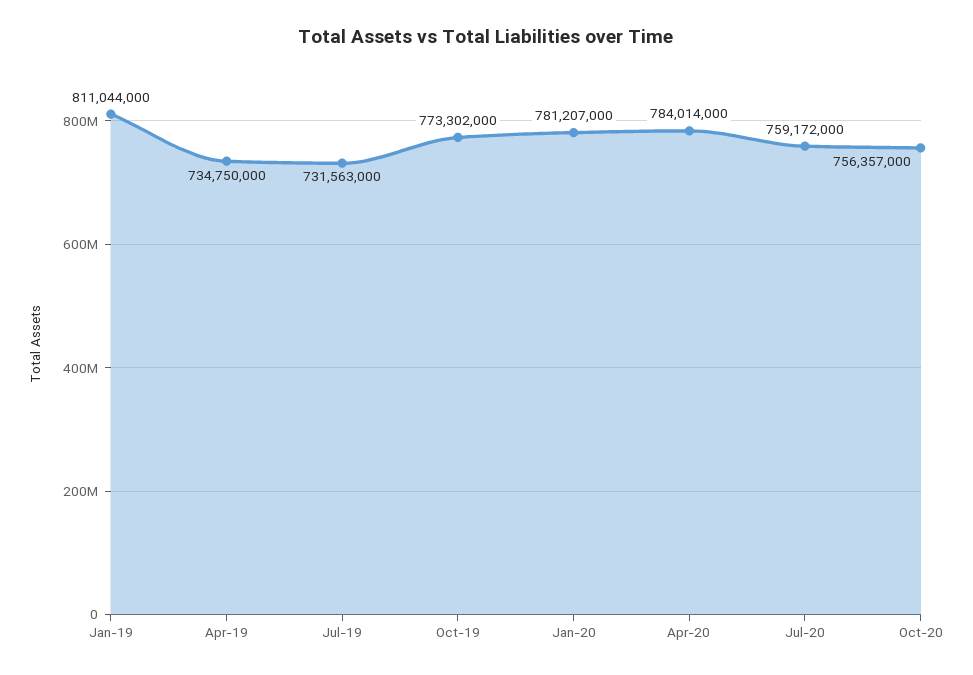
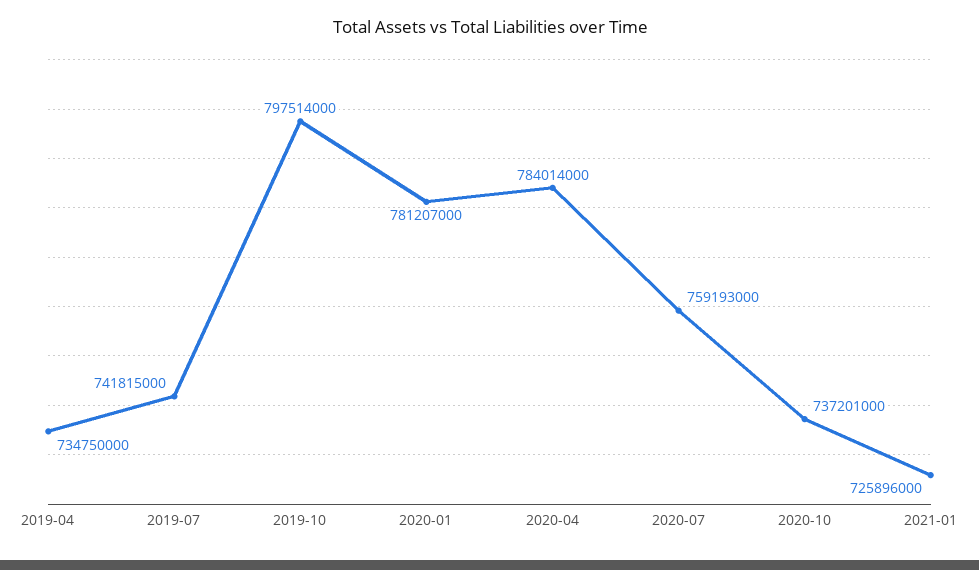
Jan-19: 811044000 -> none
Jul-19: 731563000 -> 741815000
Oct-19: 773302000 -> 797514000
Jul-20: 759172000 -> 759193000
Oct-20: 756357000 -> 737201000
2021-01: none -> 725896000

